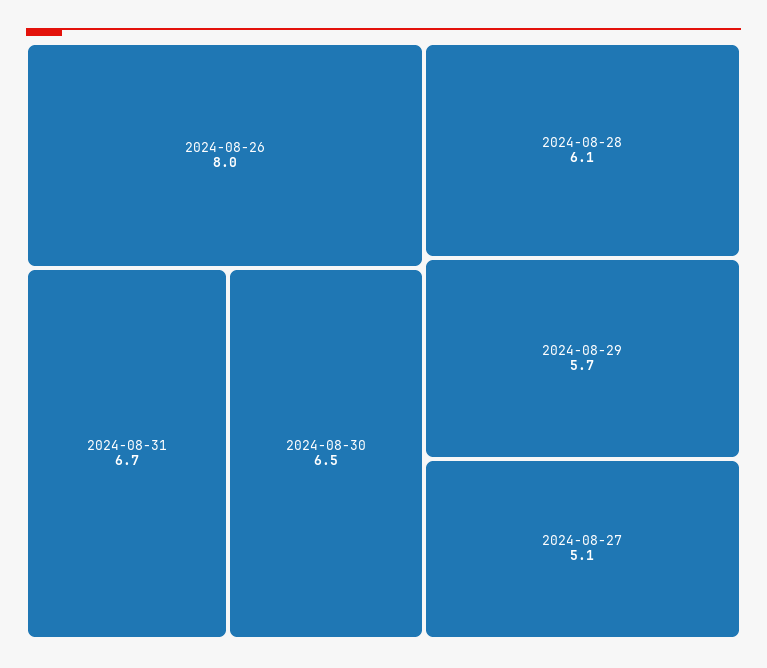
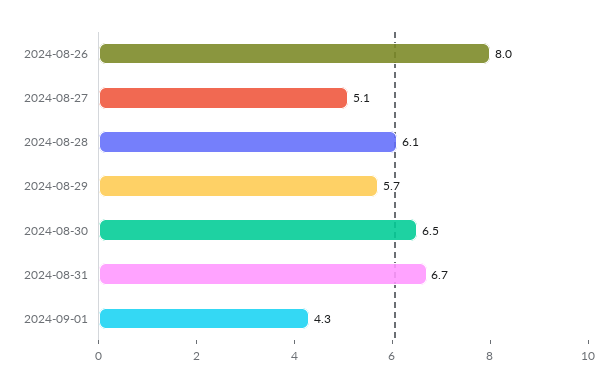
2024-09-01: none -> 4.3

